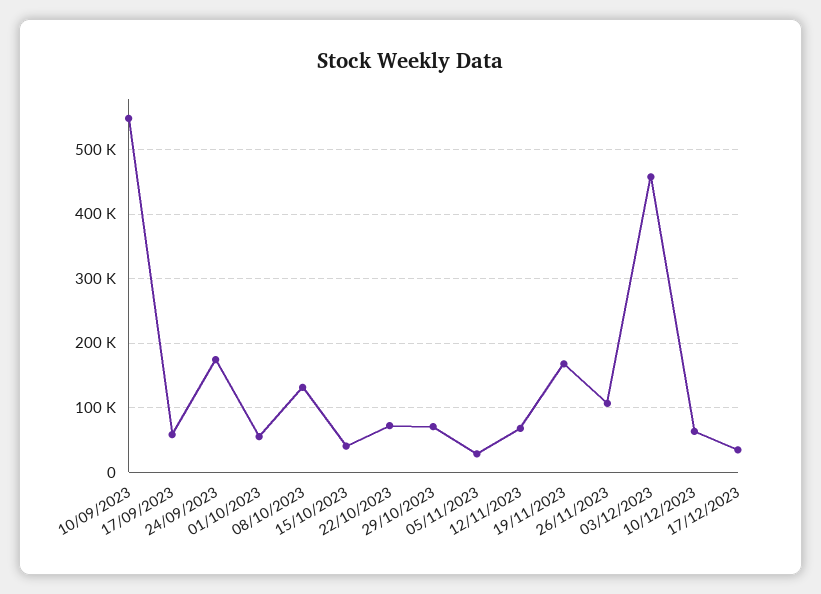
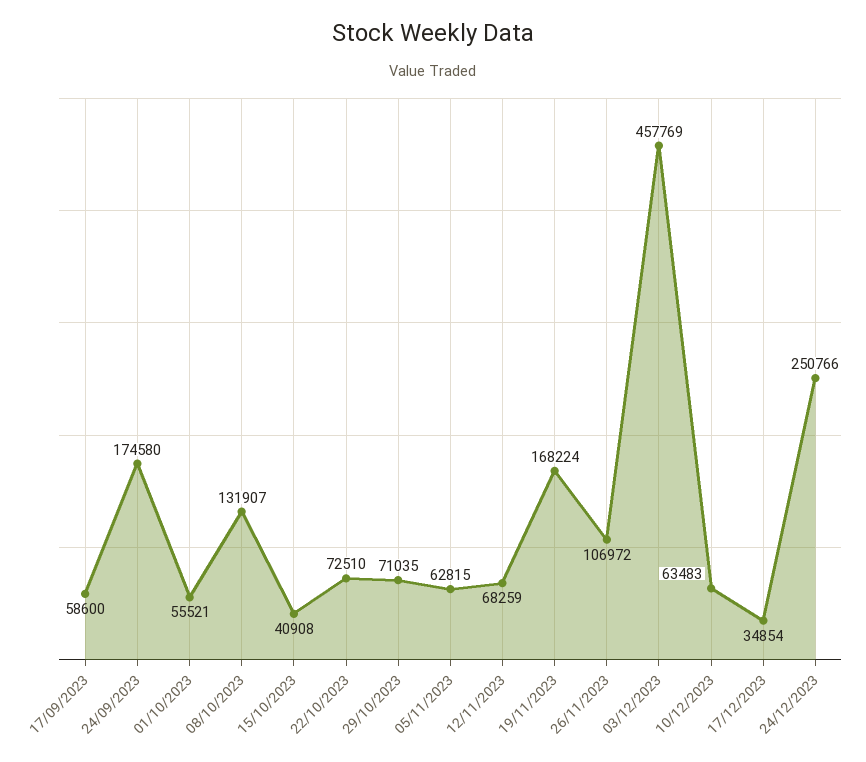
10/09/2023: 550000 -> none
05/11/2023: 30000 -> 62815
24/12/2023: none -> 250766

